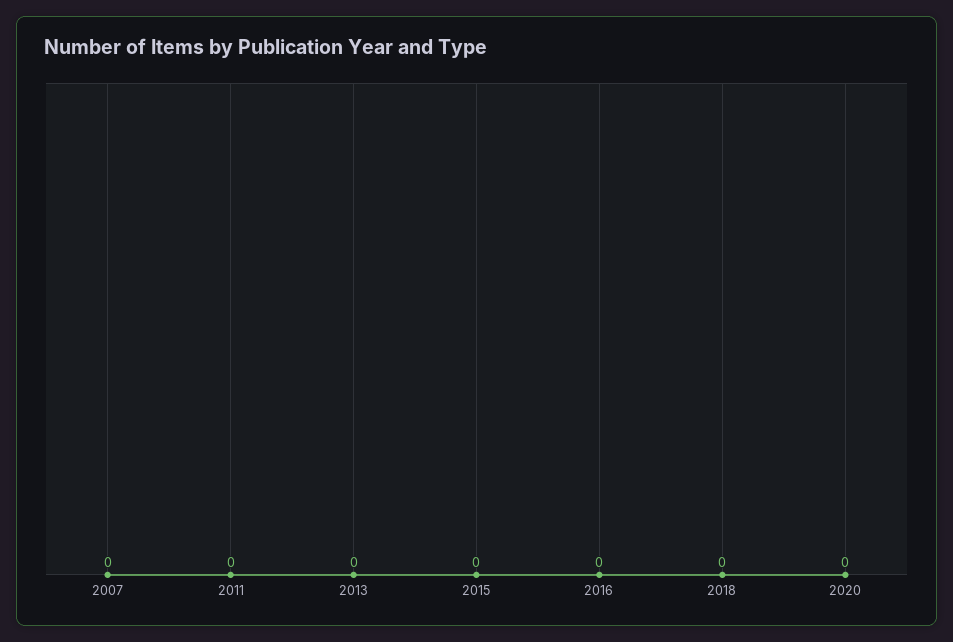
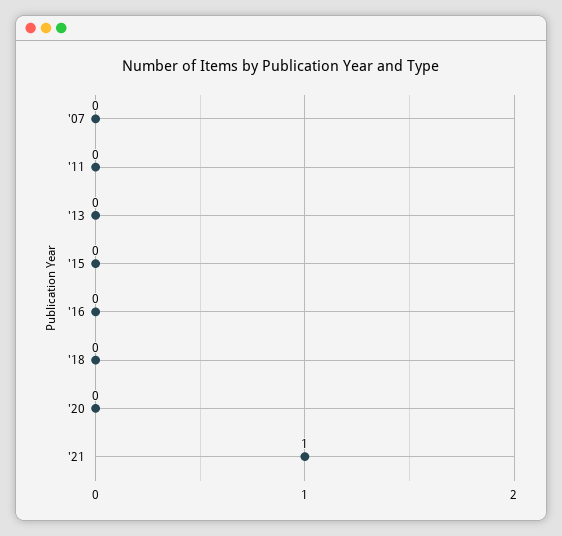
'21: none -> 1

